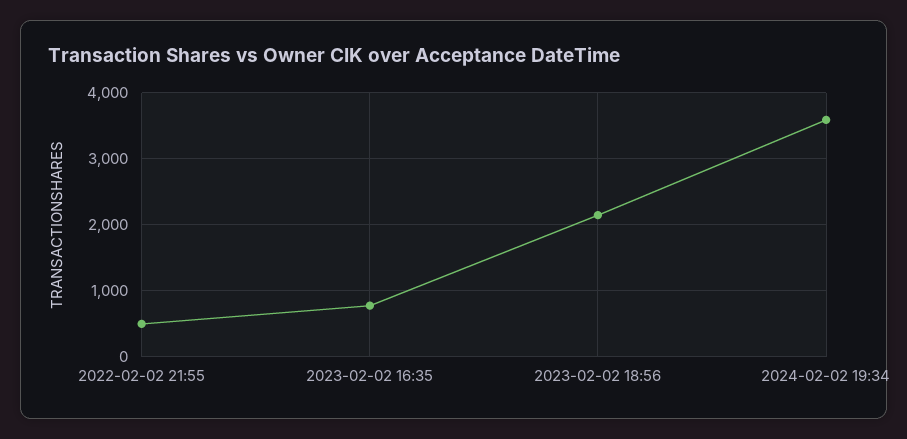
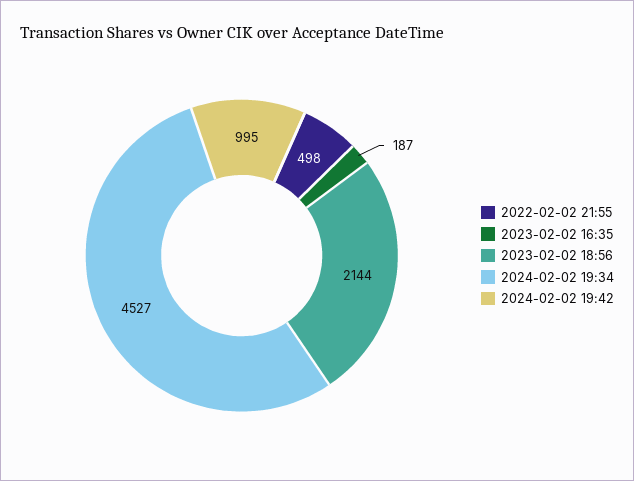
2023-02-02 16:35: 800 -> 187
2024-02-02 19:34: 3600 -> 4527
2024-02-02 19:42: none -> 995

